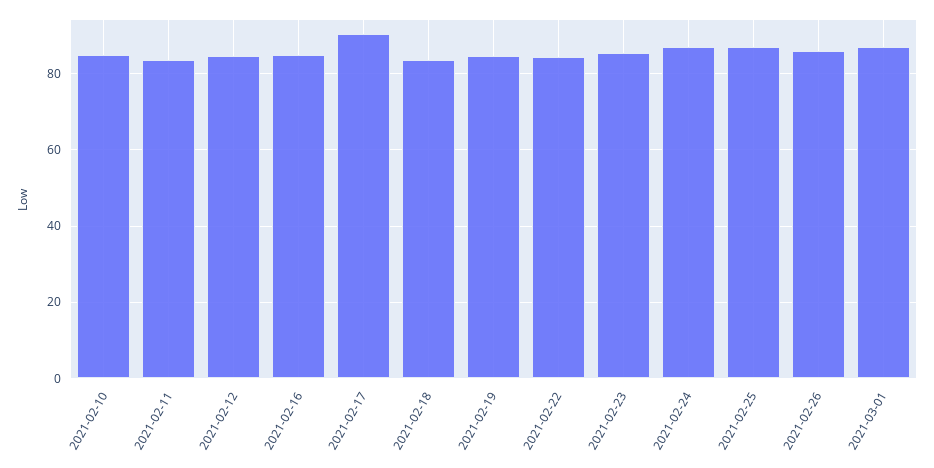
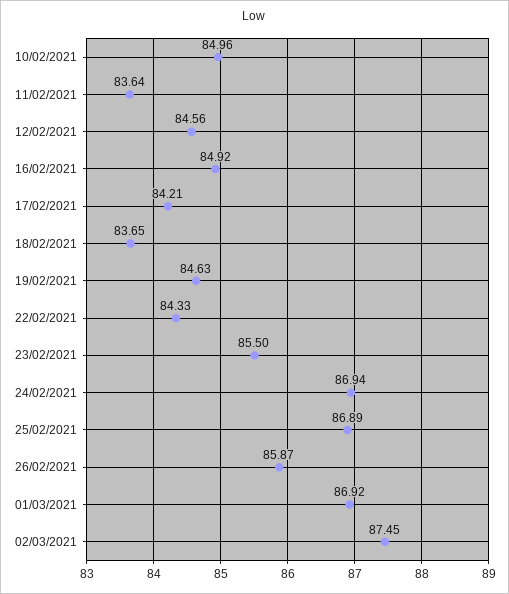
2021-02-17: 90 -> 84.21
02/03/2021: none -> 87.45

